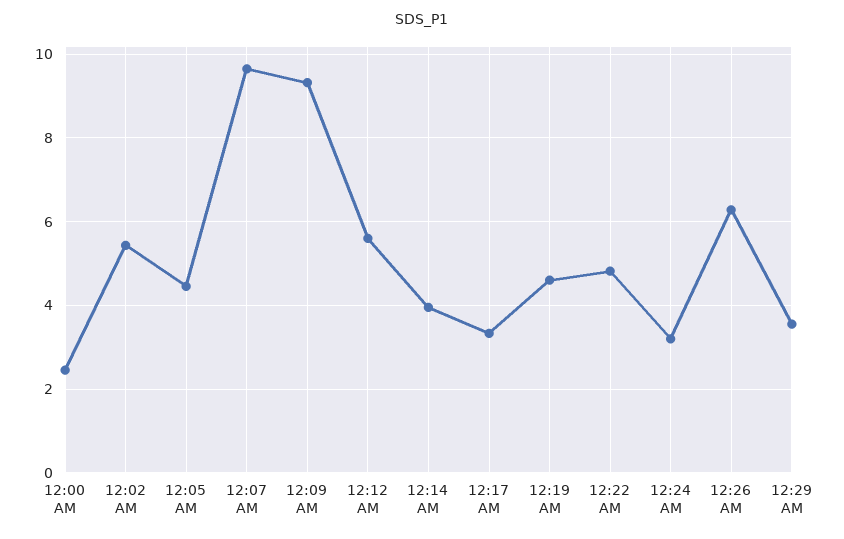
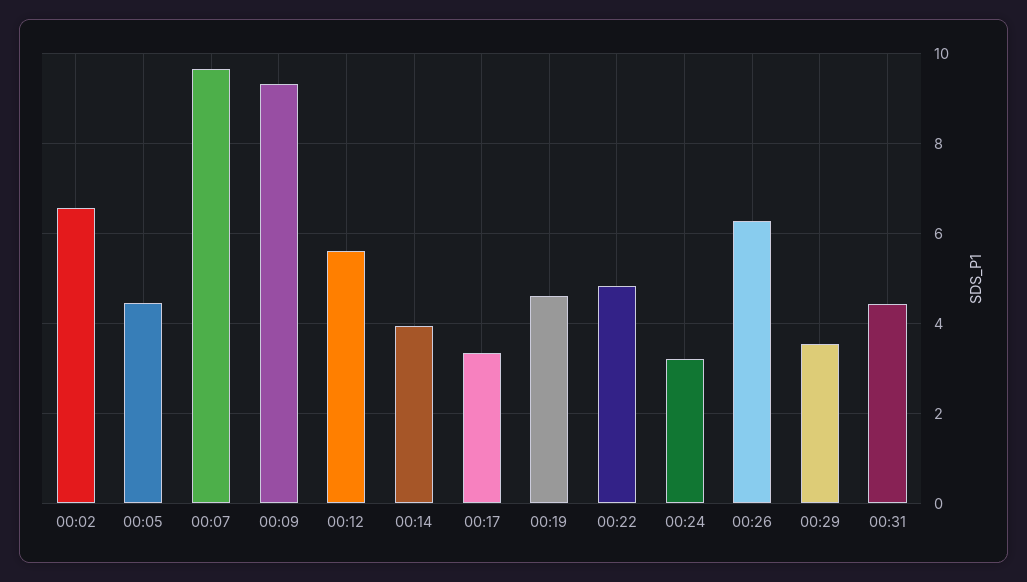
12:00 AM: 2.4 -> none
12:02 AM: 5.4 -> 6.6
00:31: none -> 4.4

